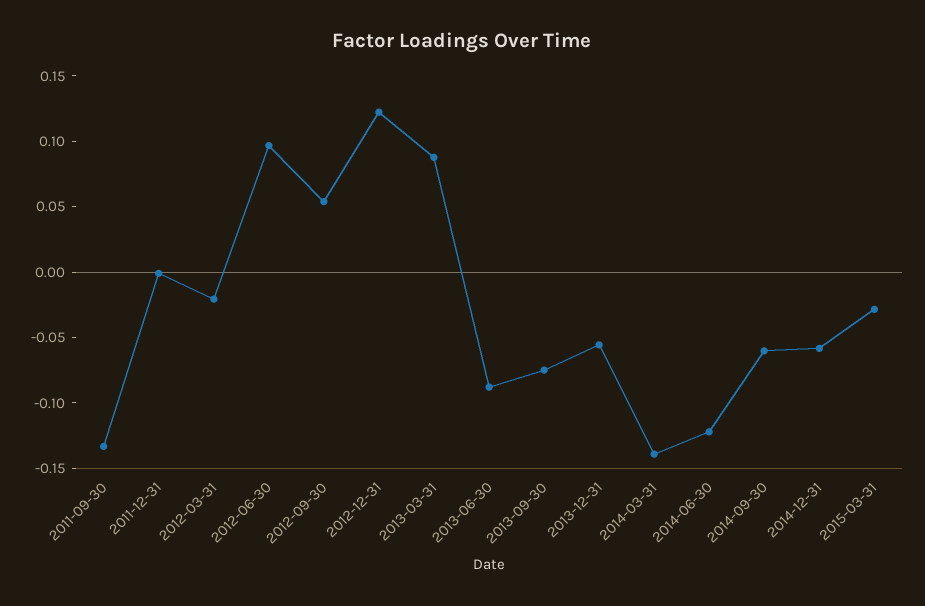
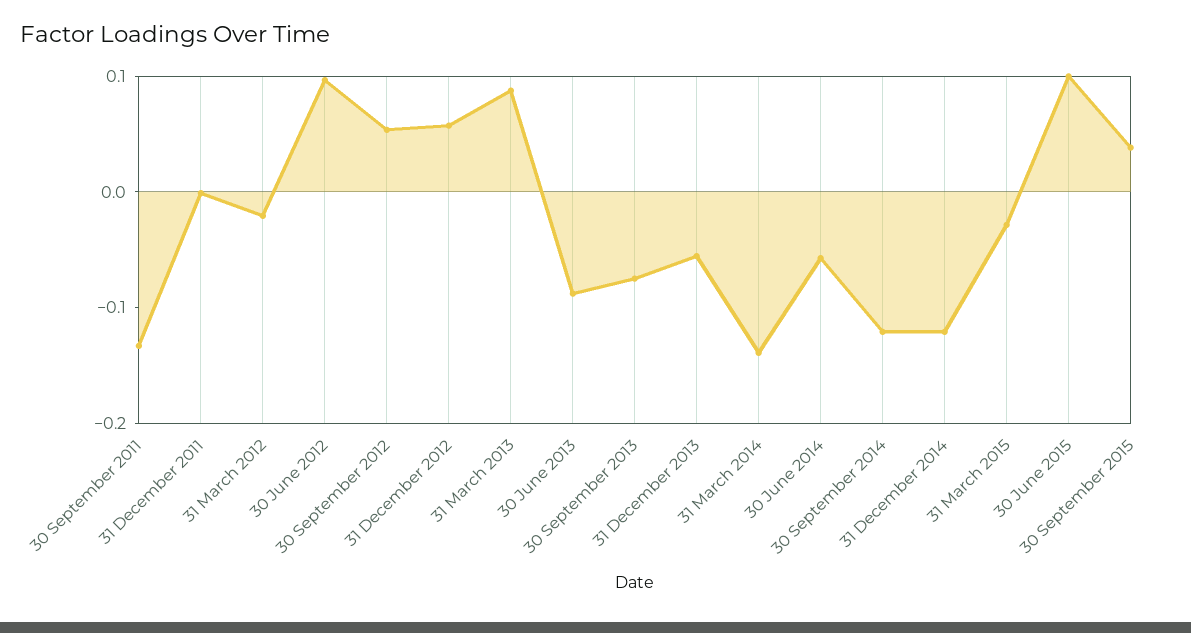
2012-12-31: 0.12 -> 0.06
2014-06-30: -0.12 -> -0.06
2014-09-30: -0.06 -> -0.12
2014-12-31: -0.06 -> -0.12
30 June 2015: none -> 0.1
30 September 2015: none -> 0.04

